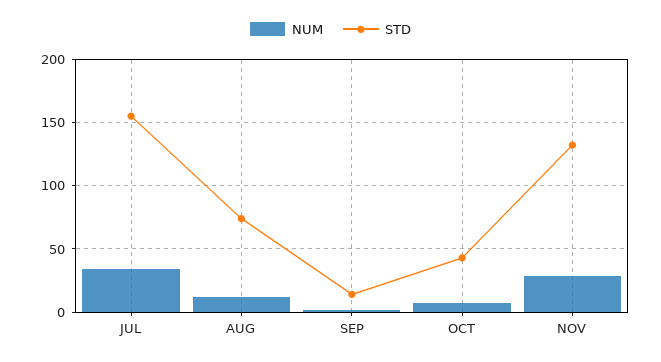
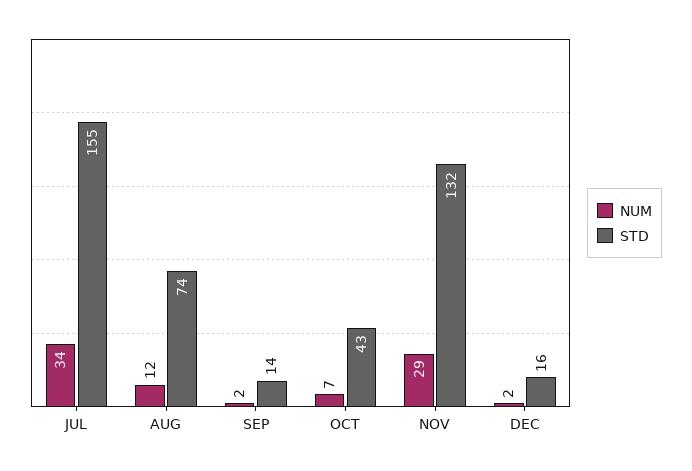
NUM, DEC: none -> 2
STD, DEC: none -> 16

